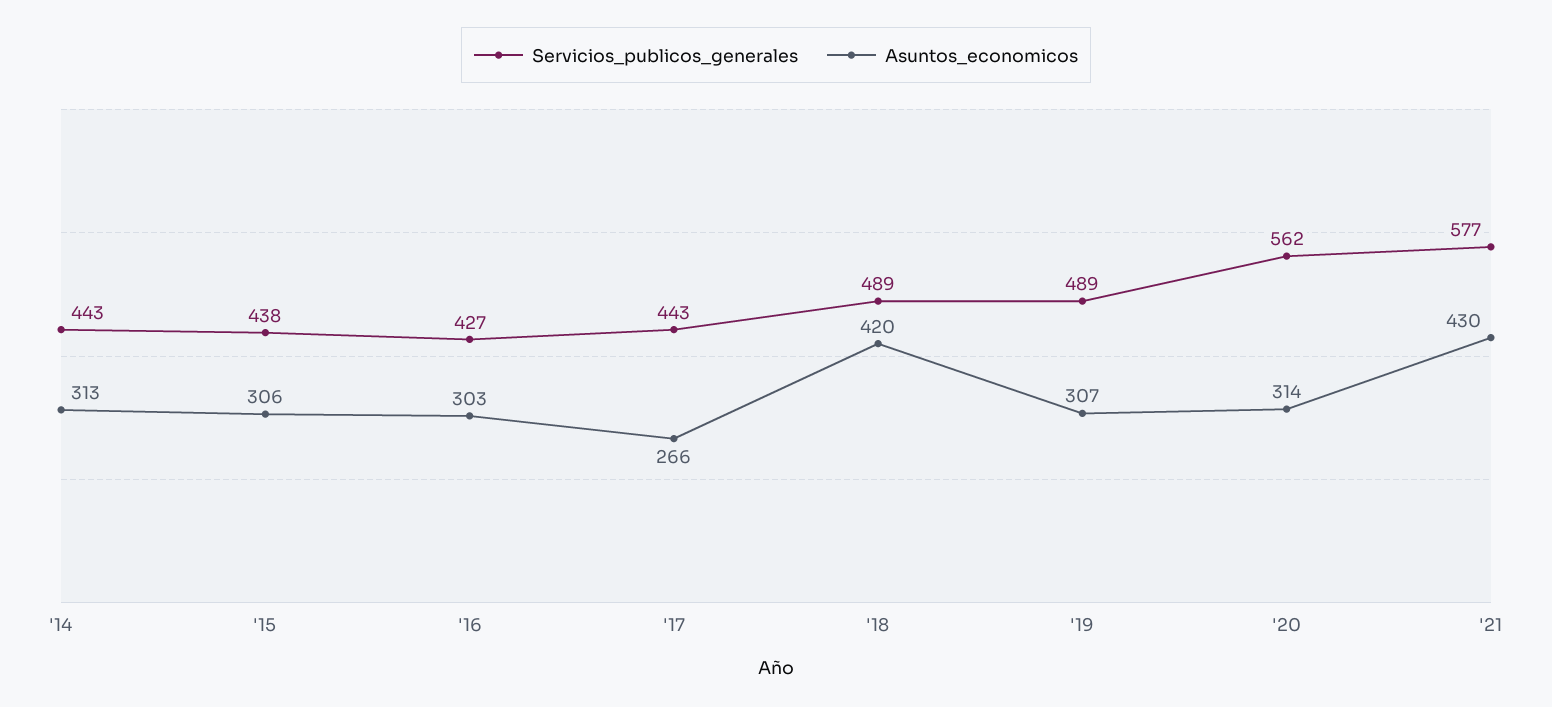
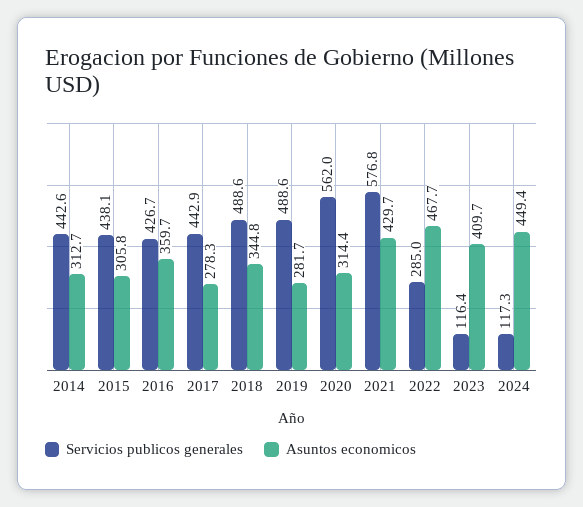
Asuntos_economicos, '16: 303 -> 359.7
Asuntos_economicos, '17: 266 -> 278.3
Asuntos_economicos, '18: 420 -> 344.8
Asuntos_economicos, '19: 307 -> 281.7
Servicios_publicos_generales, 2022: none -> 285
Asuntos_economicos, 2022: none -> 467.7
Servicios_publicos_generales, 2023: none -> 116.4
Asuntos_economicos, 2023: none -> 409.7
Servicios_publicos_generales, 2024: none -> 117.3
Asuntos_economicos, 2024: none -> 449.4

